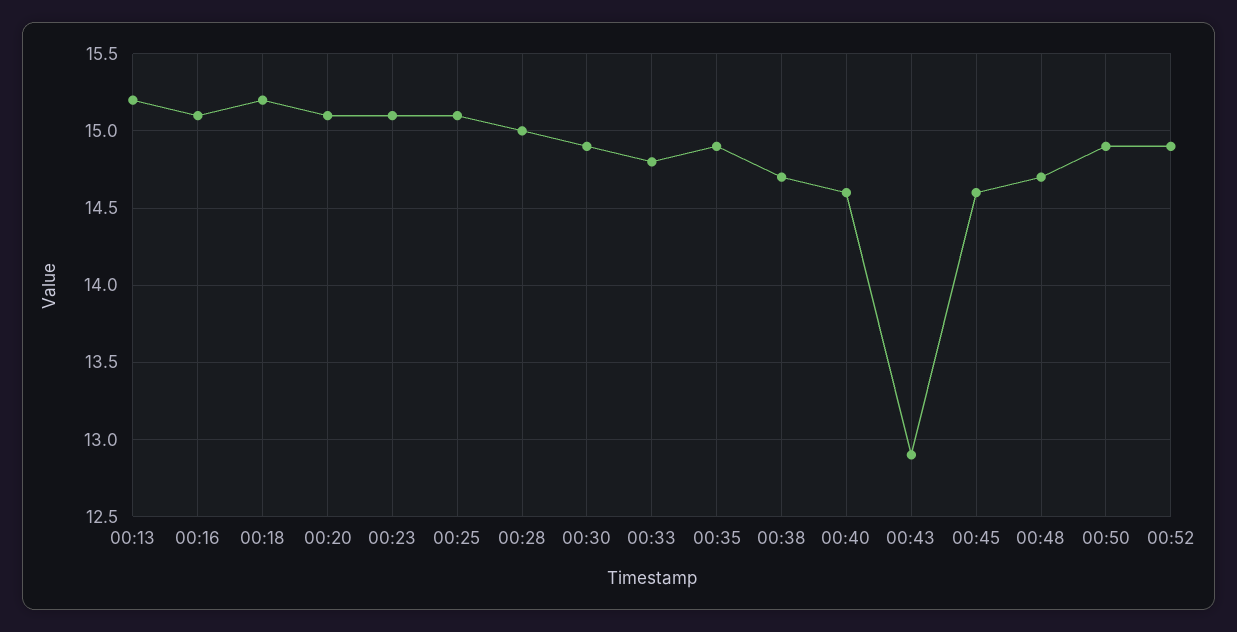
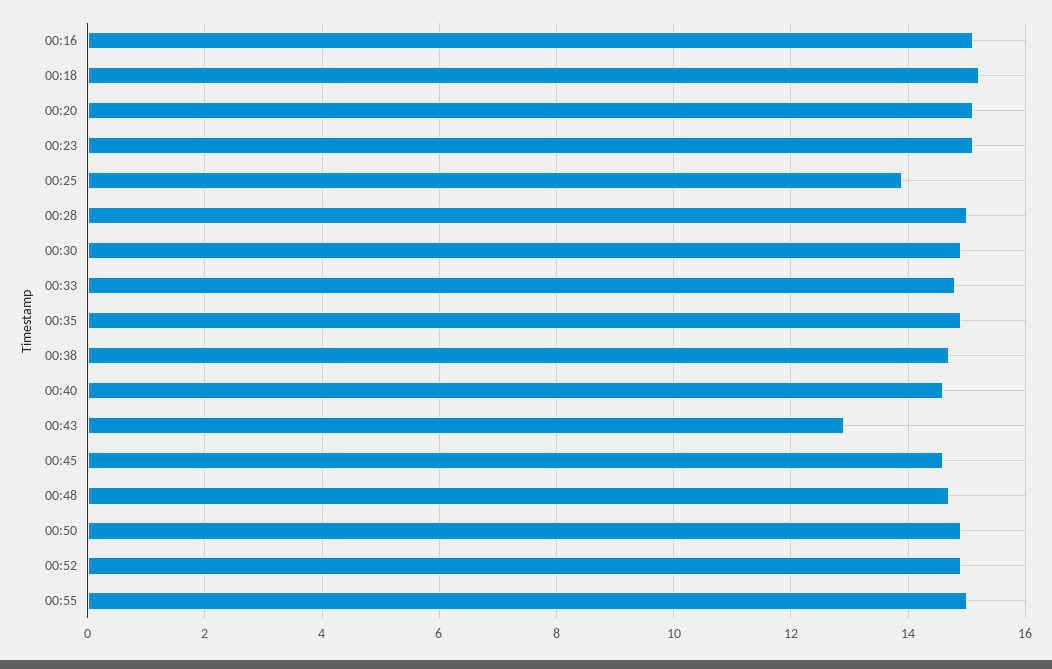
00:13: 15.2 -> none
00:25: 15.1 -> 14
00:55: none -> 15

